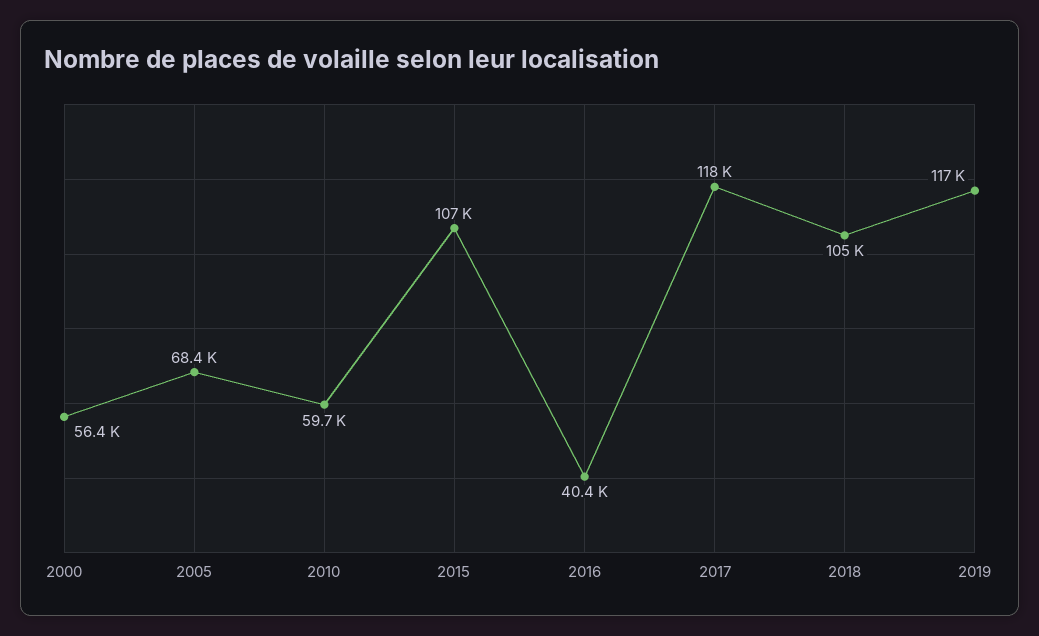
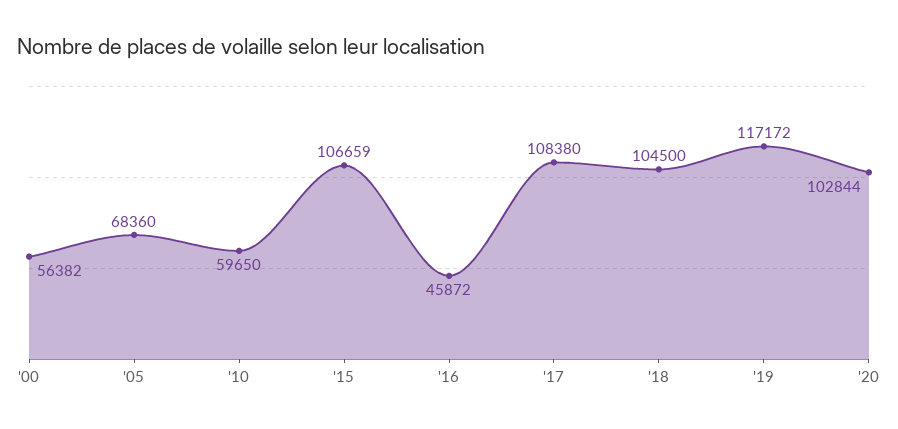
2016: 40400 -> 45872
2017: 118000 -> 108380
'20: none -> 102844

